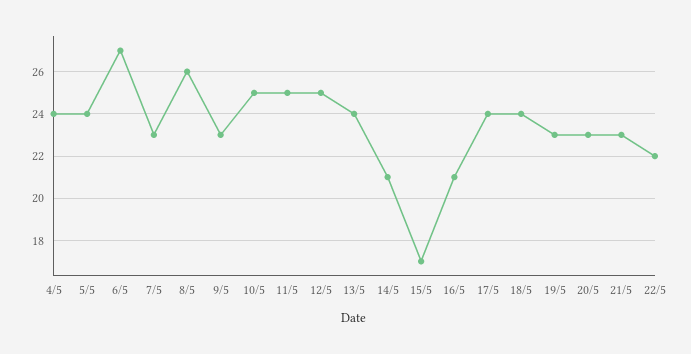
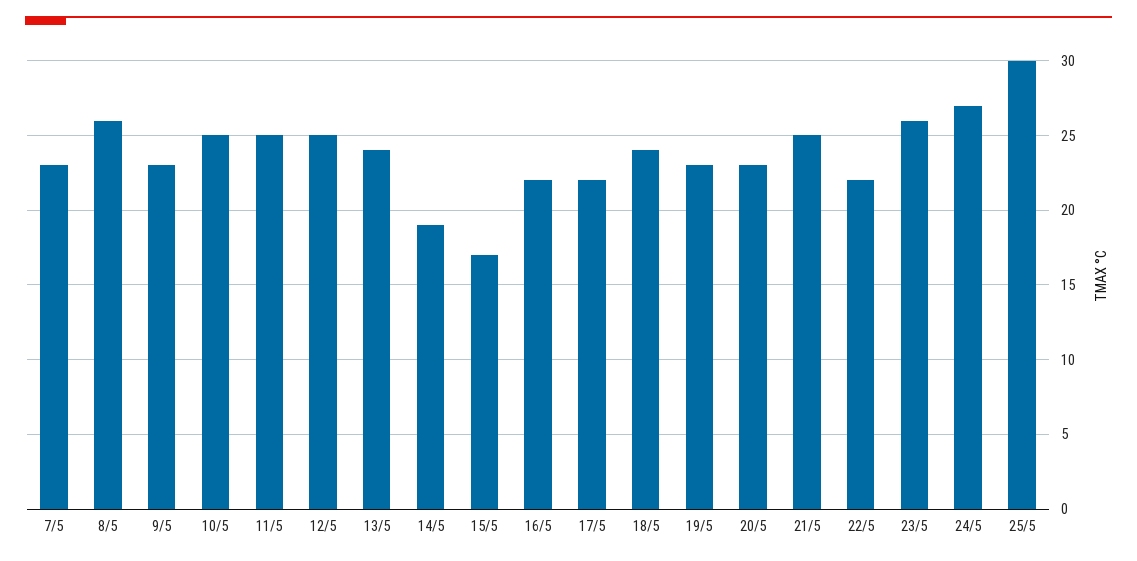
4/5: 24 -> none
5/5: 24 -> none
6/5: 27 -> none
14/5: 21 -> 19
16/5: 21 -> 22
17/5: 24 -> 22
21/5: 23 -> 25
23/5: none -> 26
24/5: none -> 27
25/5: none -> 30

